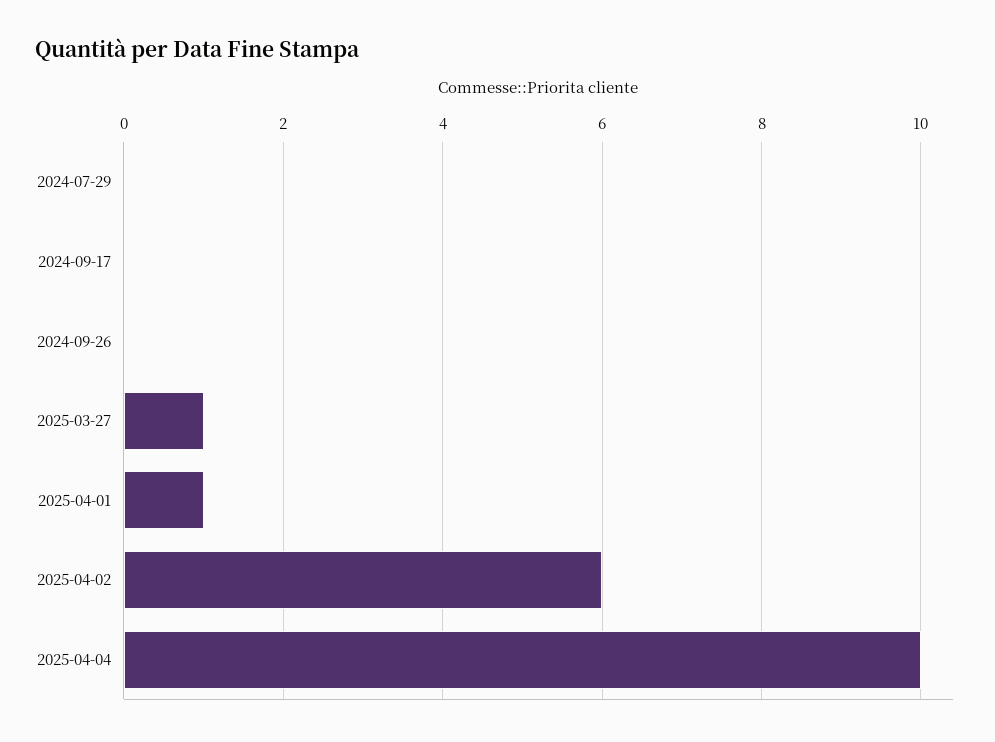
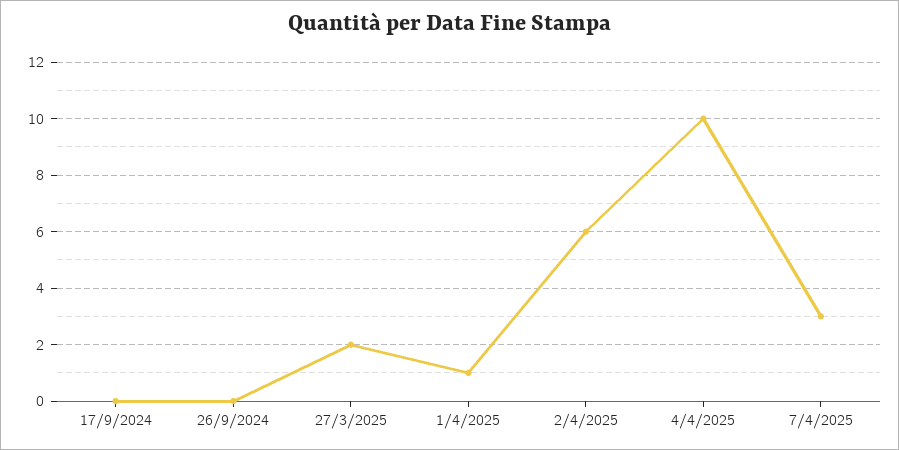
2024-07-29: 0 -> none
2025-03-27: 1 -> 2
7/4/2025: none -> 3

